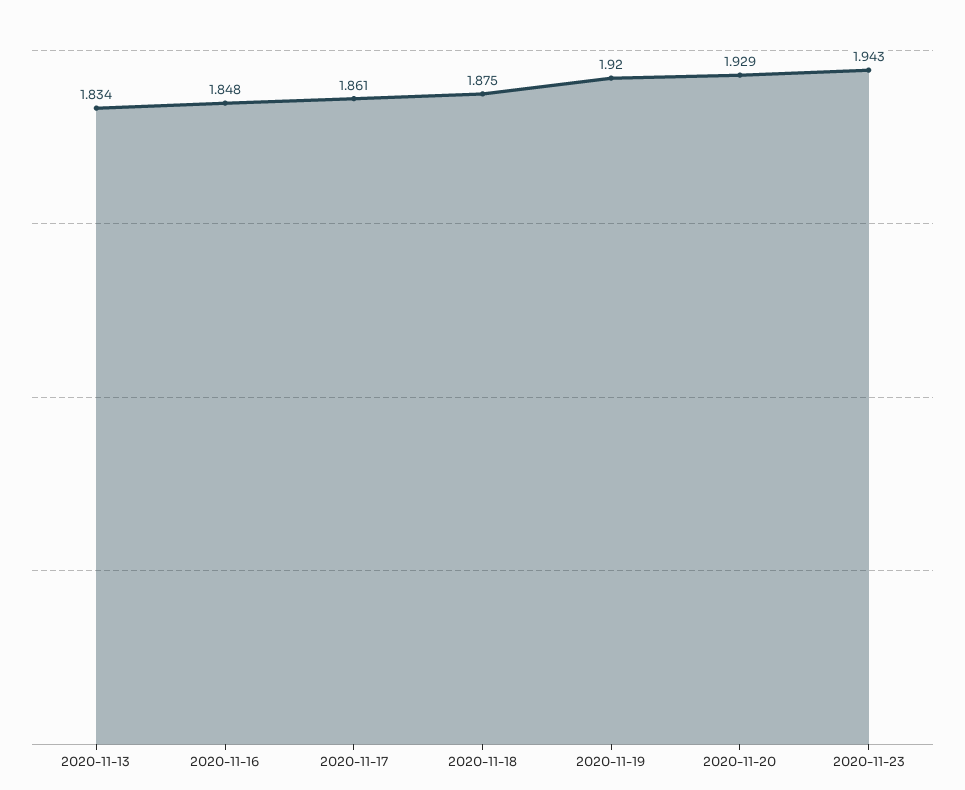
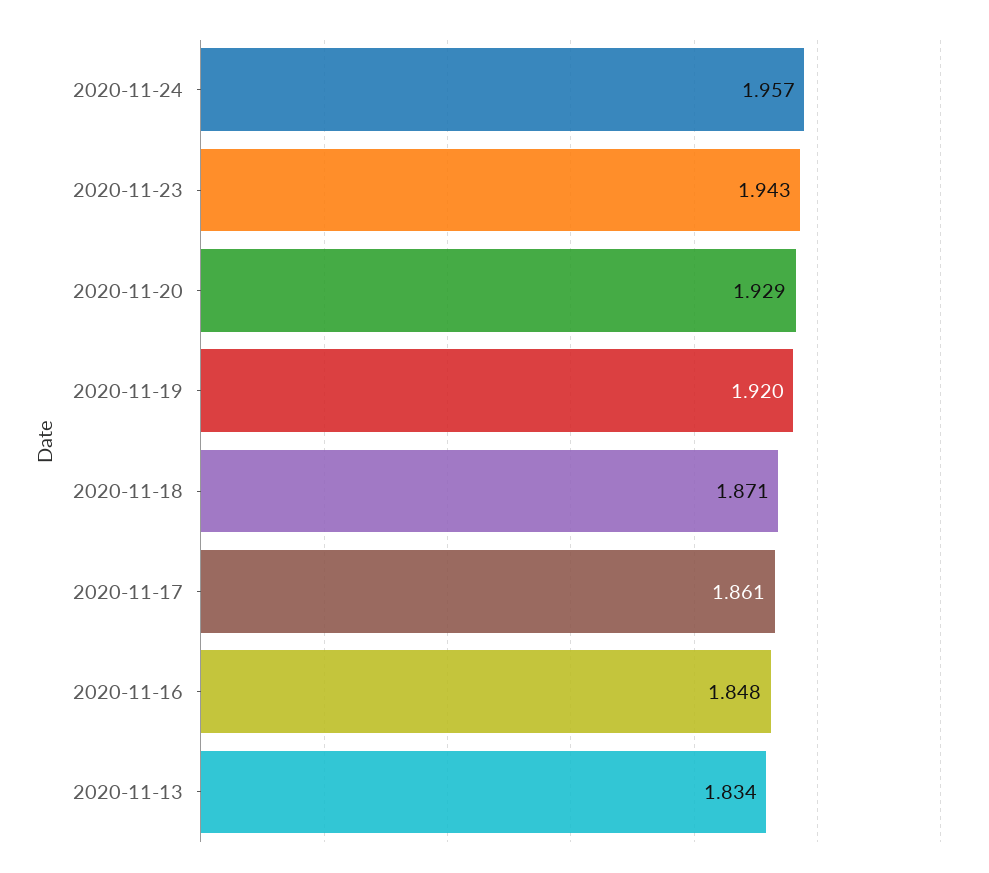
2020-11-18: 1.875 -> 1.871
2020-11-24: none -> 1.957

